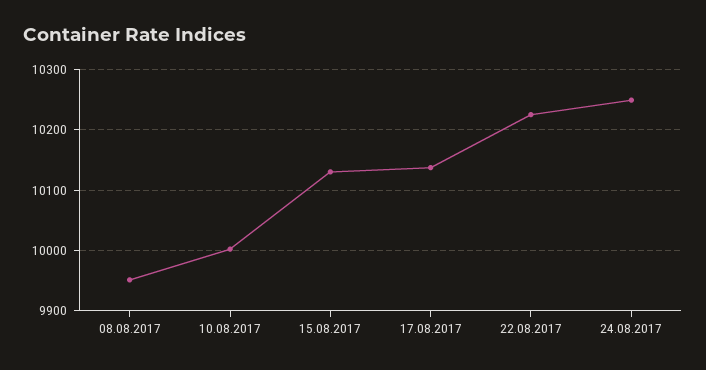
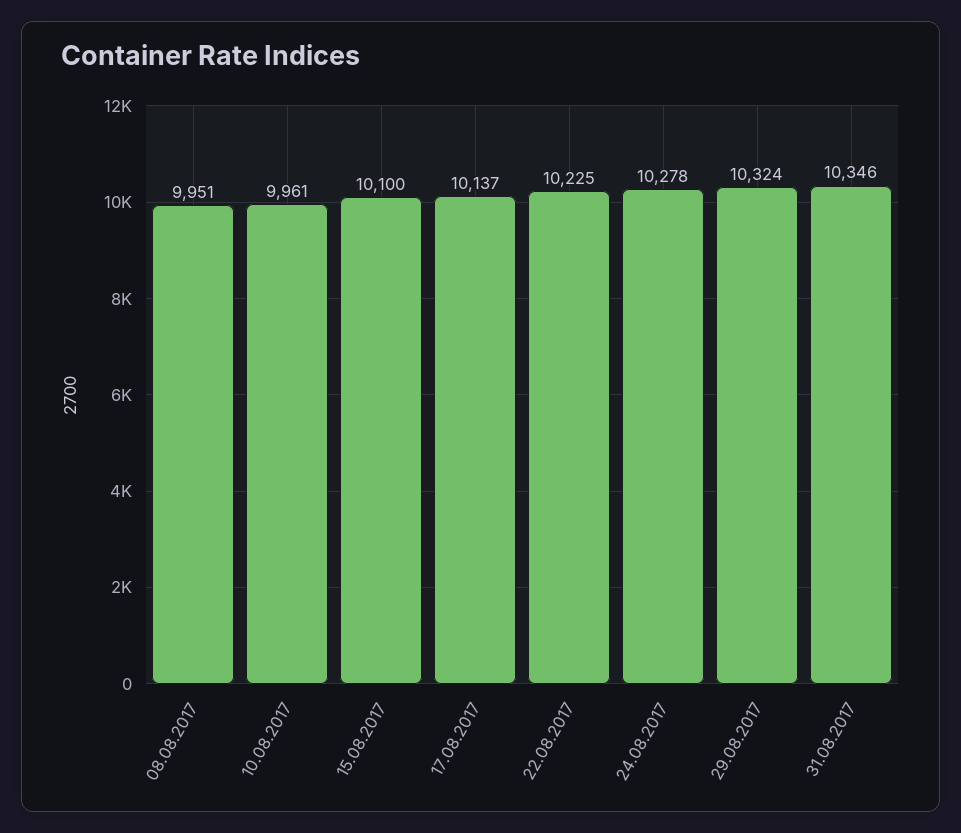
10.08.2017: 10000 -> 9961
15.08.2017: 10130 -> 10100
24.08.2017: 10250 -> 10278
29.08.2017: none -> 10324
31.08.2017: none -> 10346

